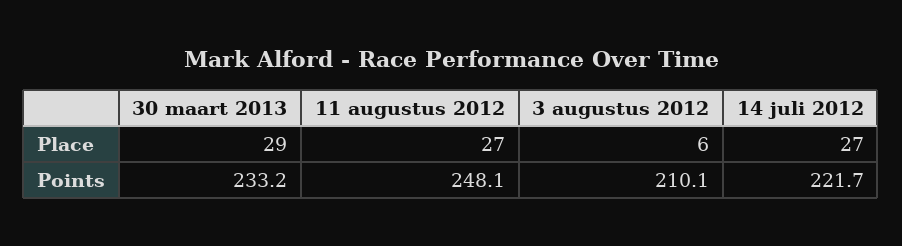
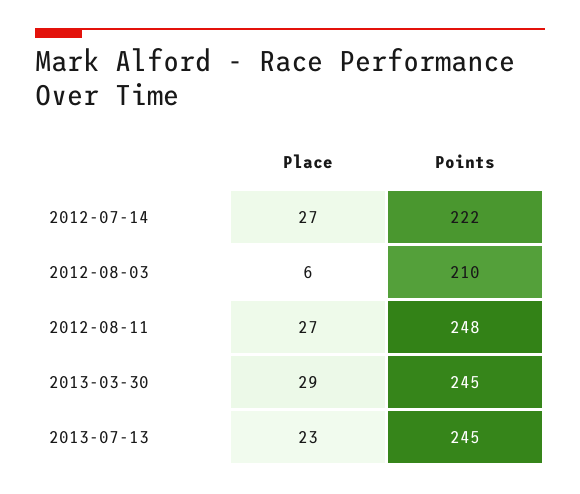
30 maart 2013, Points: 233.2 -> 245
2013-07-13, Place: none -> 23
2013-07-13, Points: none -> 245

